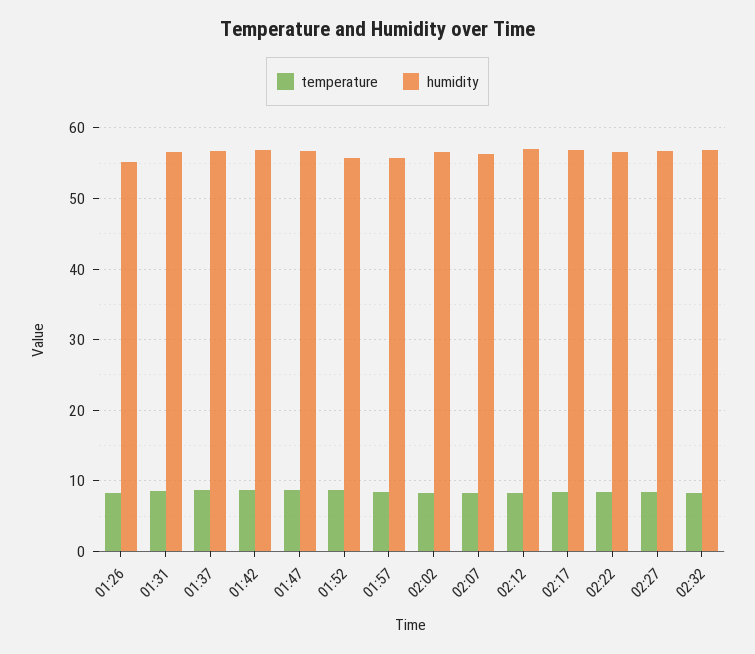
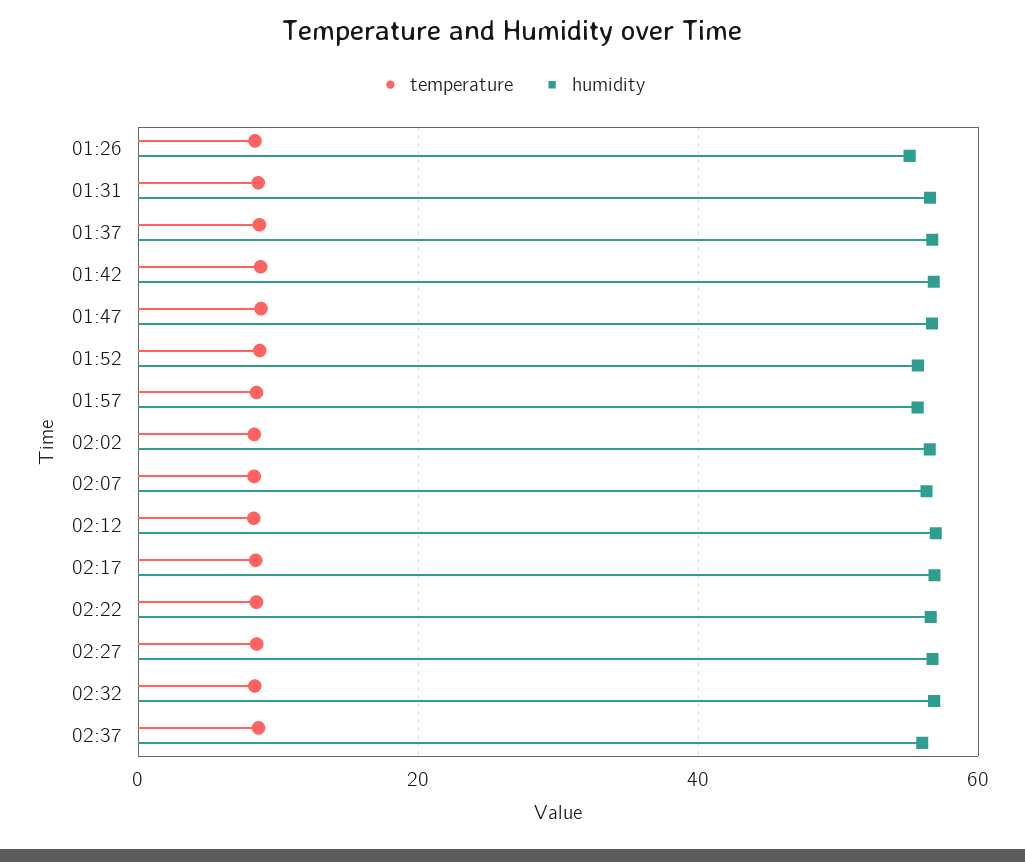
temperature, 02:37: none -> 8
humidity, 02:37: none -> 56

